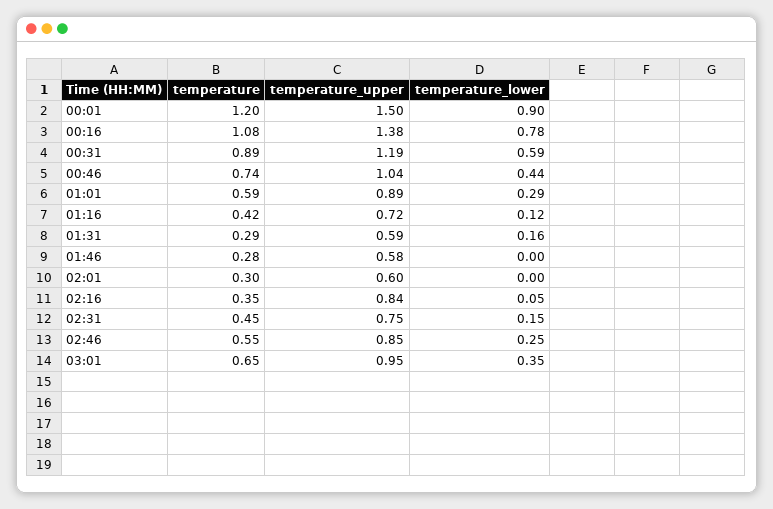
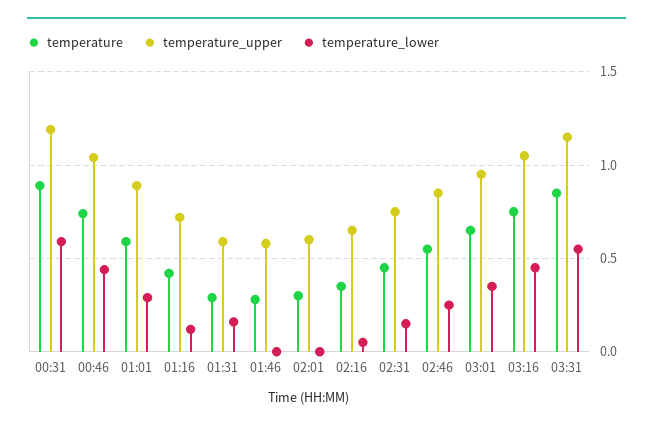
temperature, 00:01: 1.2 -> none
temperature_upper, 00:01: 1.5 -> none
temperature_lower, 00:01: 0.9 -> none
temperature, 00:16: 1.08 -> none
temperature_upper, 00:16: 1.38 -> none
temperature_lower, 00:16: 0.78 -> none
temperature_upper, 02:16: 0.84 -> 0.65
temperature, 03:16: none -> 0.75
temperature_upper, 03:16: none -> 1.05
temperature_lower, 03:16: none -> 0.45
temperature, 03:31: none -> 0.85
temperature_upper, 03:31: none -> 1.15
temperature_lower, 03:31: none -> 0.55

